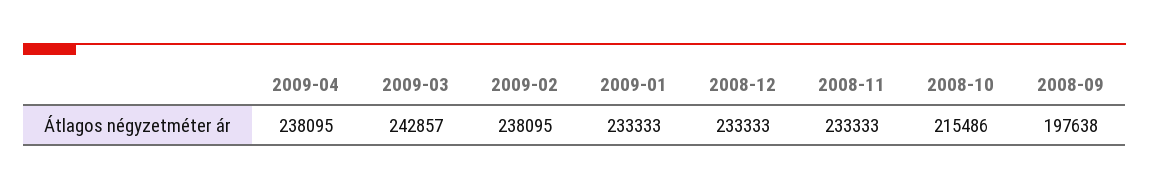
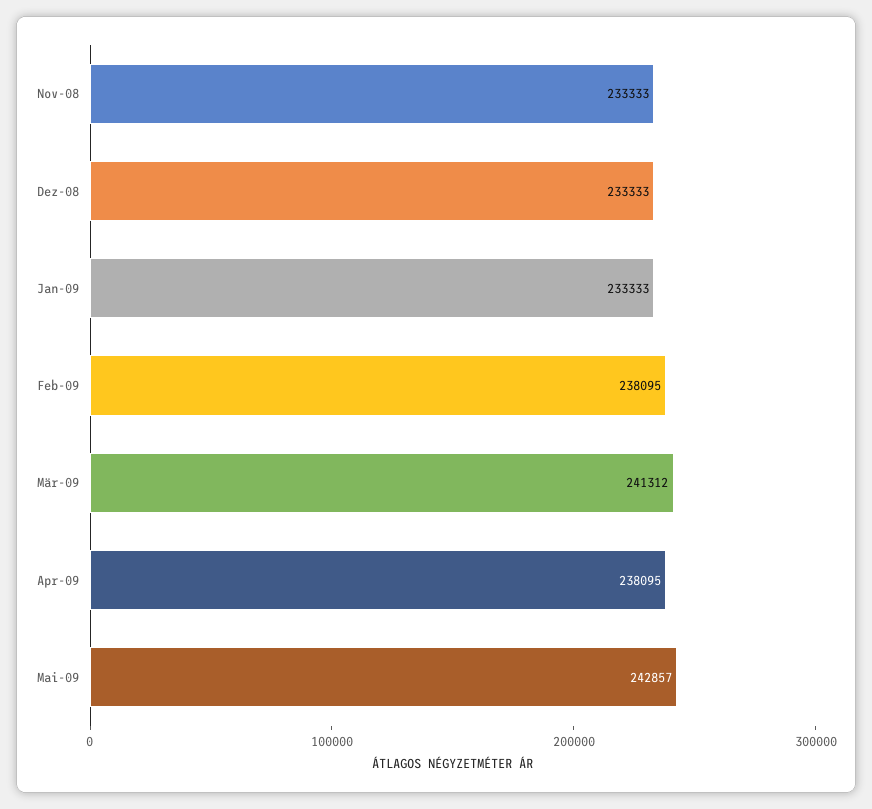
2009-03: 242857 -> 241312
2008-10: 215486 -> none
2008-09: 197638 -> none
Mai-09: none -> 242857

